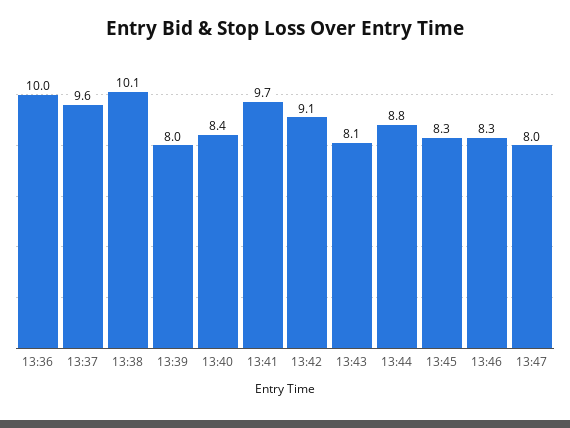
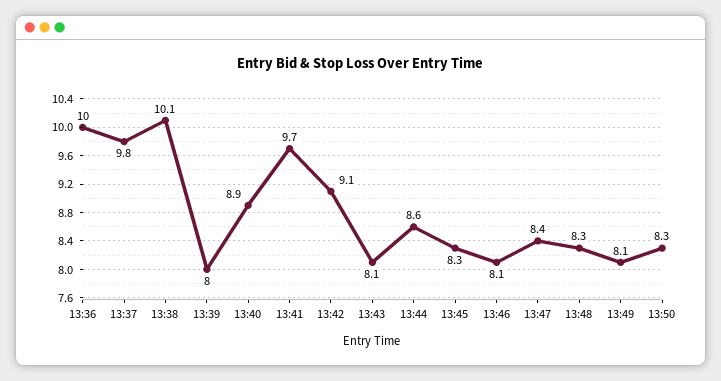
13:37: 9.6 -> 9.8
13:40: 8.4 -> 8.9
13:44: 8.8 -> 8.6
13:46: 8.3 -> 8.1
13:47: 8 -> 8.4
13:48: none -> 8.3
13:49: none -> 8.1
13:50: none -> 8.3

